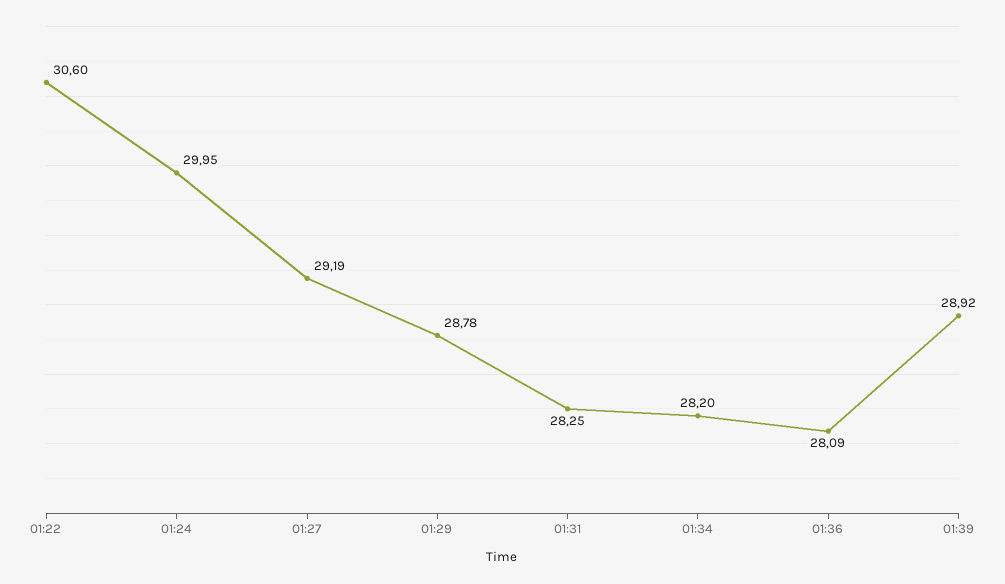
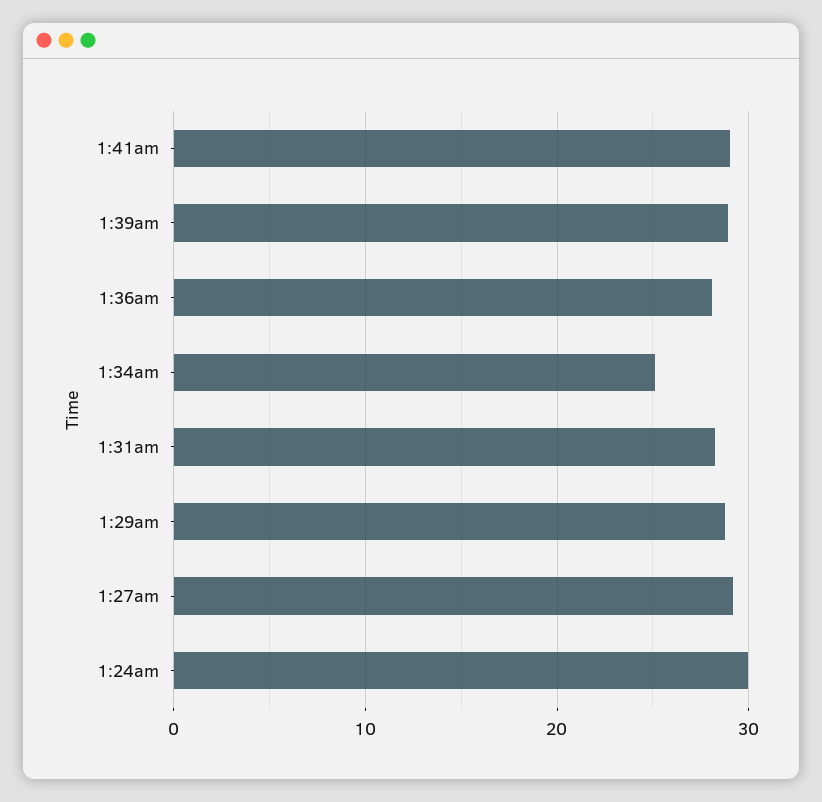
01:22: 30.6 -> none
01:34: 28.2 -> 25
1:41am: none -> 29

